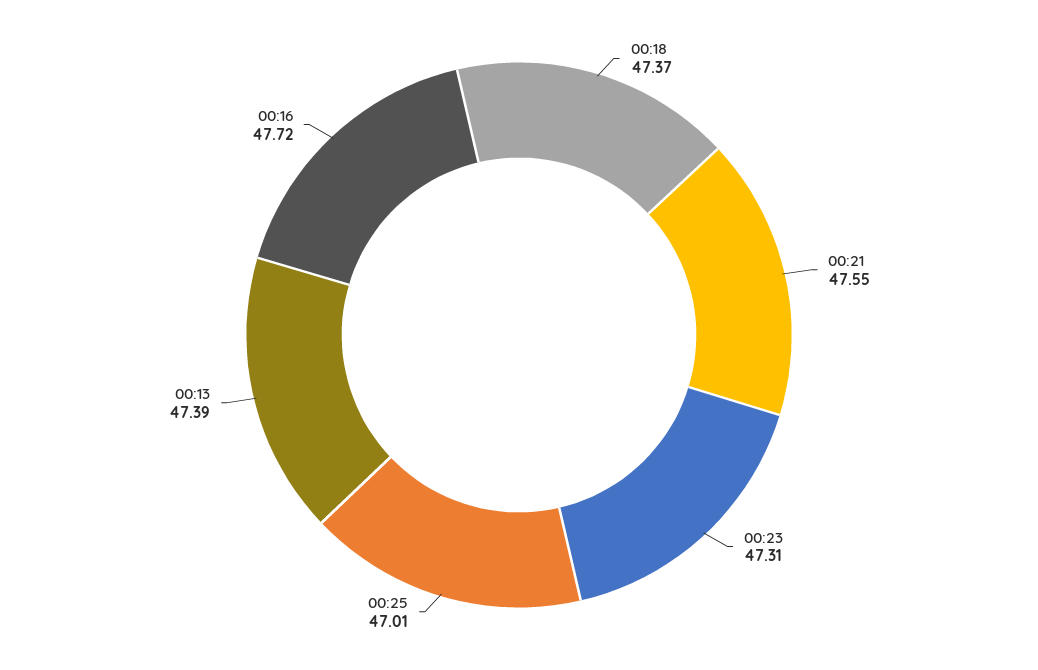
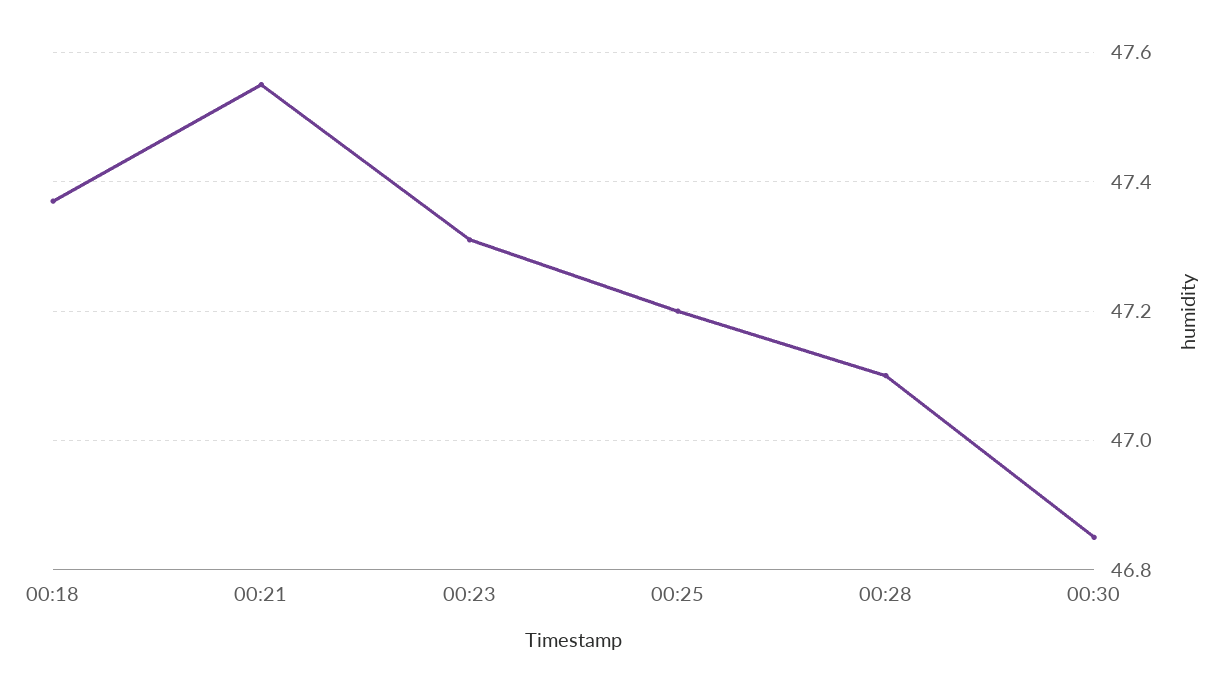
00:25: 47.01 -> 47.2
00:13: 47.39 -> none
00:16: 47.72 -> none
00:28: none -> 47.1
00:30: none -> 46.85

